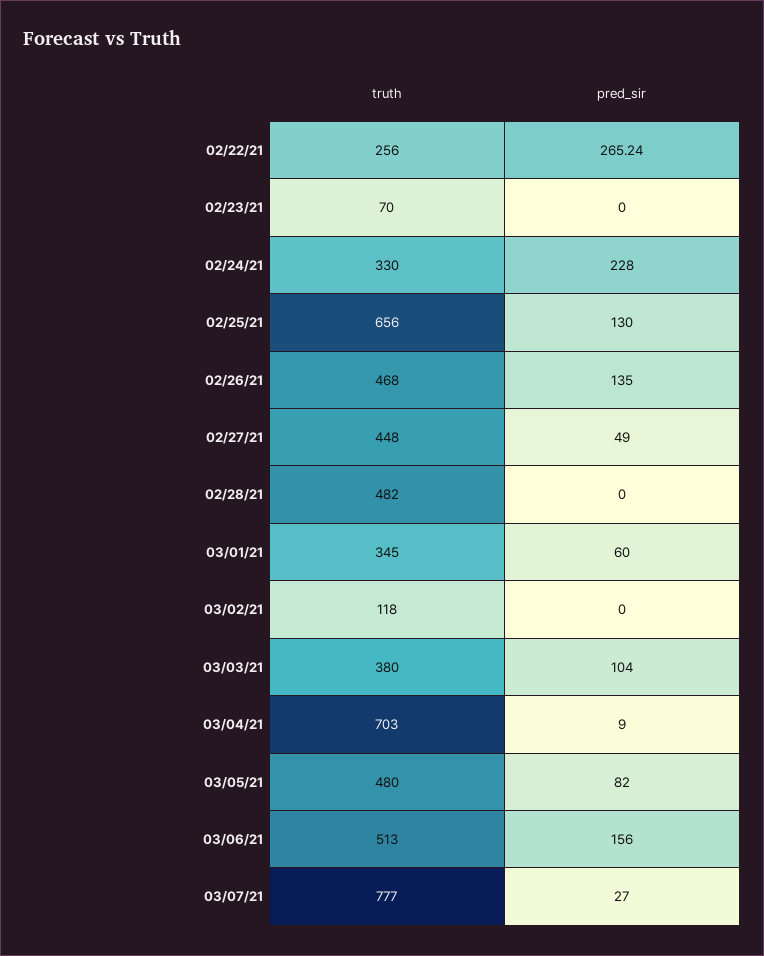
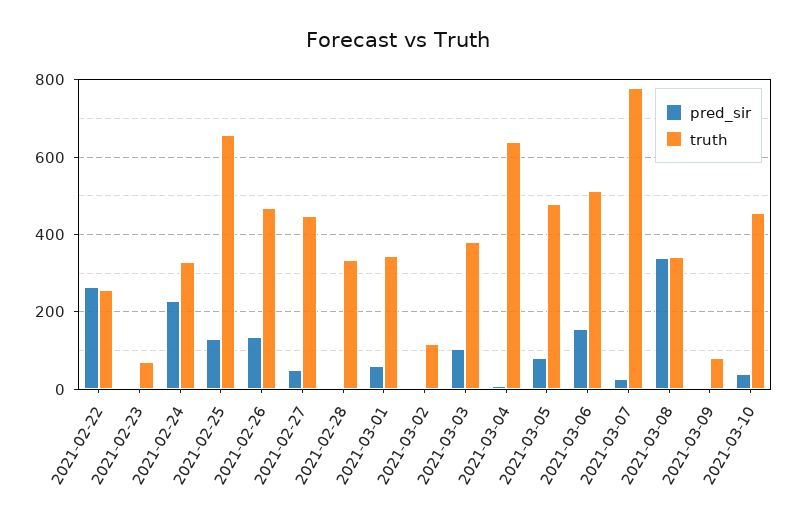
truth, 02/28/21: 482 -> 340
truth, 03/04/21: 703 -> 640
pred_sir, 2021-03-08: none -> 340
truth, 2021-03-08: none -> 340
pred_sir, 2021-03-09: none -> 0
truth, 2021-03-09: none -> 80
pred_sir, 2021-03-10: none -> 40
truth, 2021-03-10: none -> 460

